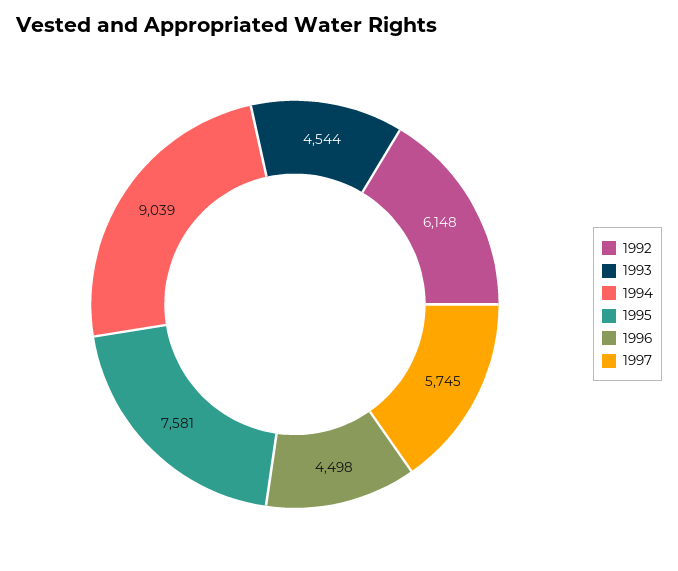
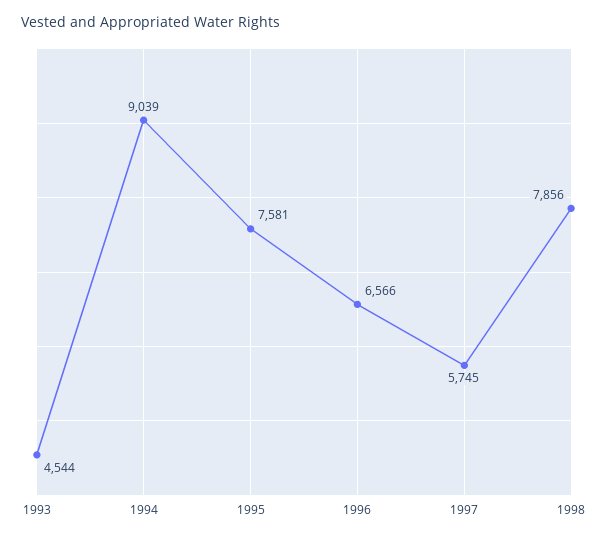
1992: 6148 -> none
1996: 4498 -> 6566
1998: none -> 7856

